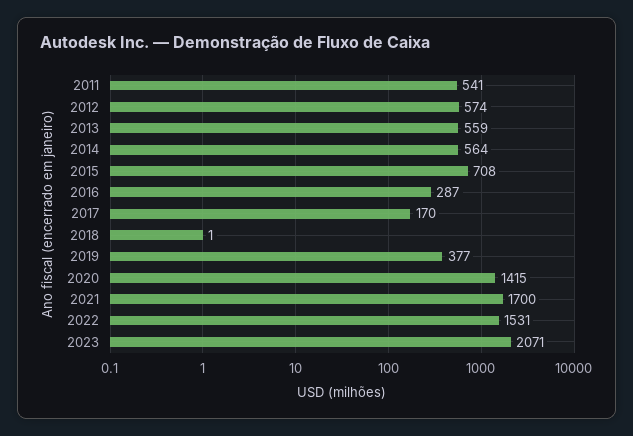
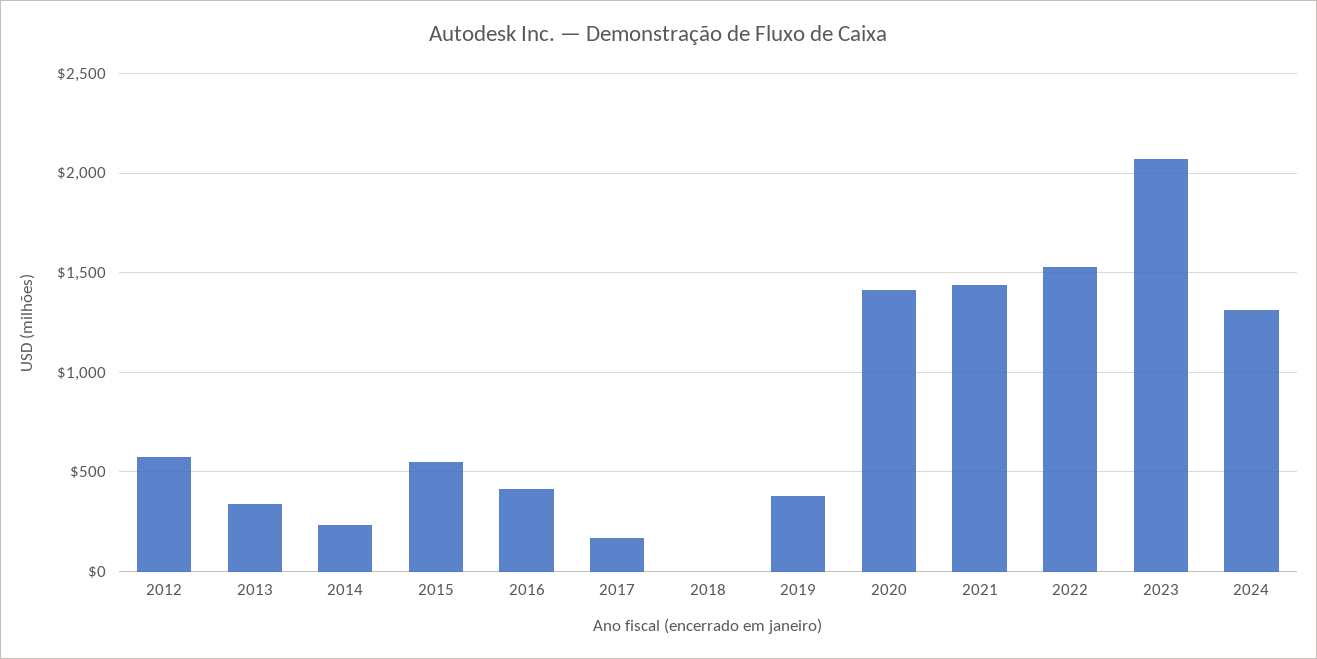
2011: 541 -> none
2013: 559 -> 350
2014: 564 -> 250
2015: 708 -> 550
2016: 287 -> 400
2021: 1700 -> 1450
2024: none -> 1300

